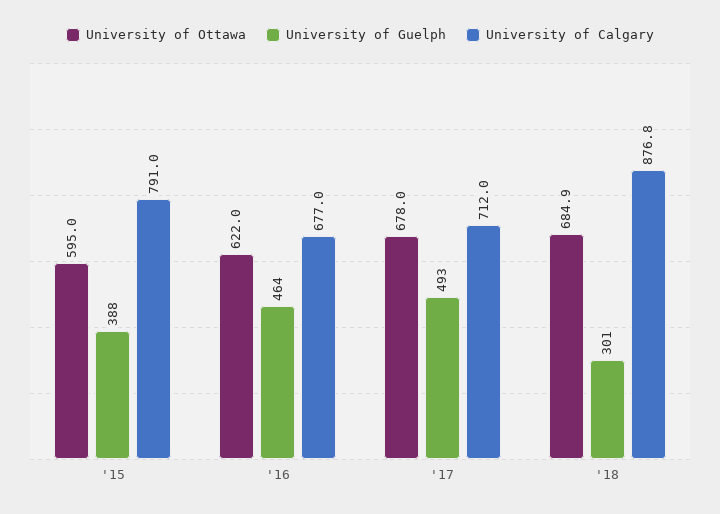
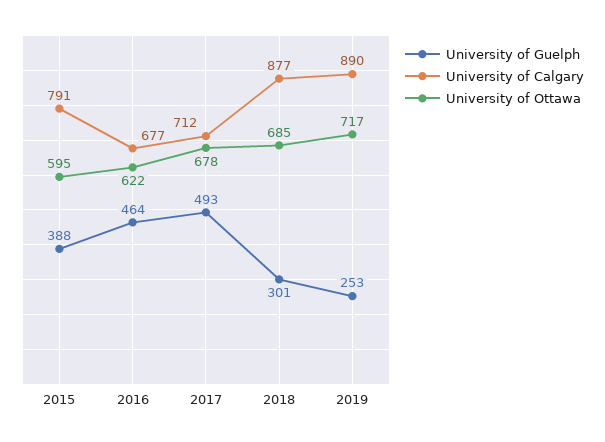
University of Guelph, 2019: none -> 253
University of Calgary, 2019: none -> 890
University of Ottawa, 2019: none -> 717

